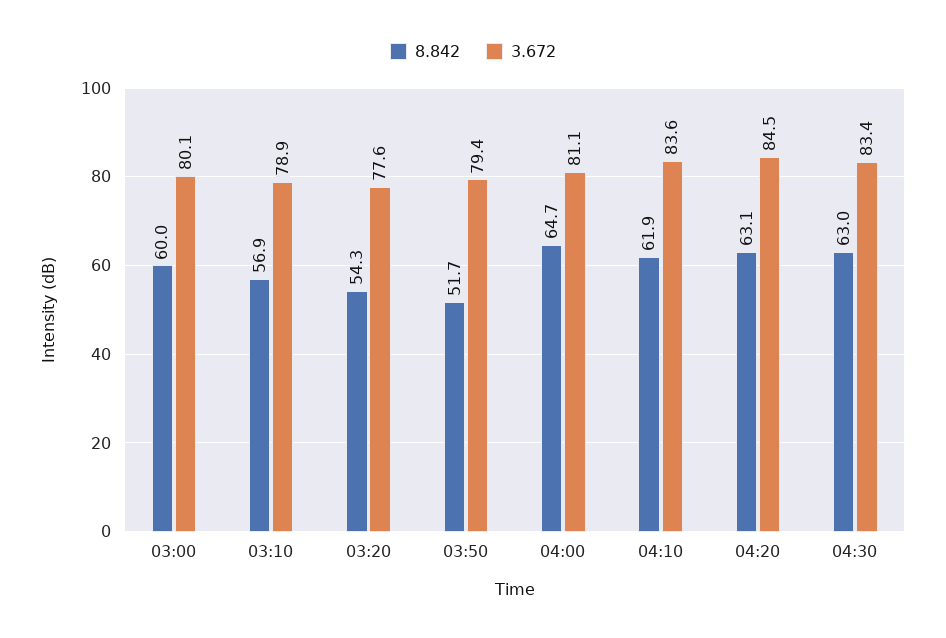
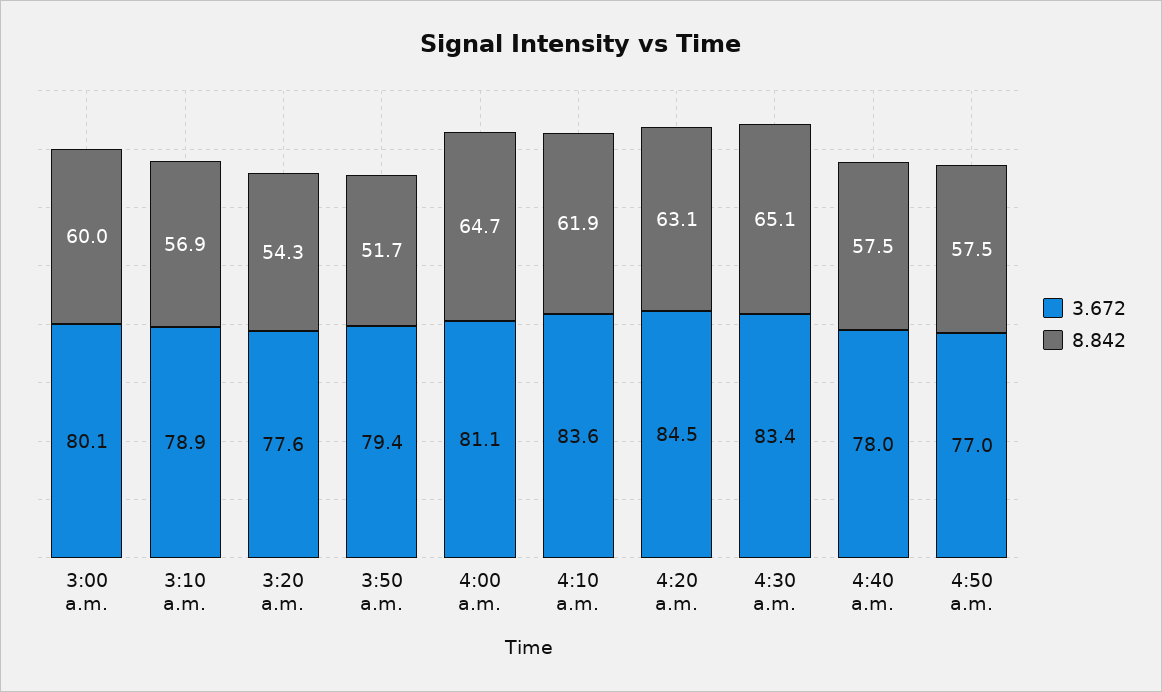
8.842, 04:30: 63 -> 65.1
3.672, 4:40 a.m.: none -> 78
8.842, 4:40 a.m.: none -> 57.5
3.672, 4:50 a.m.: none -> 77
8.842, 4:50 a.m.: none -> 57.5

